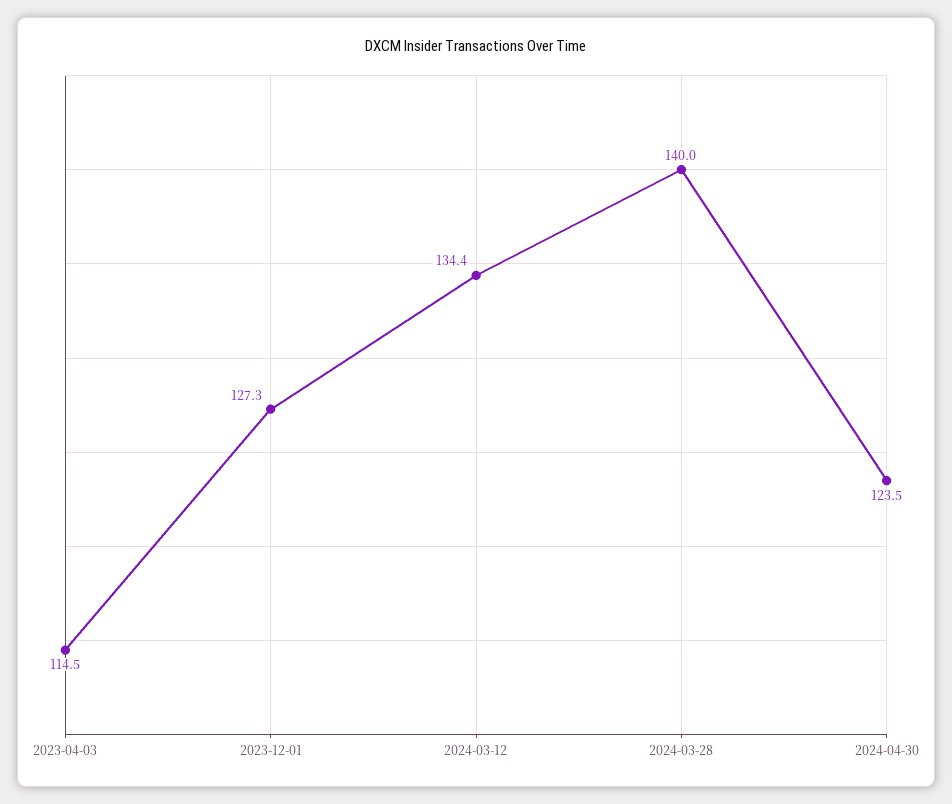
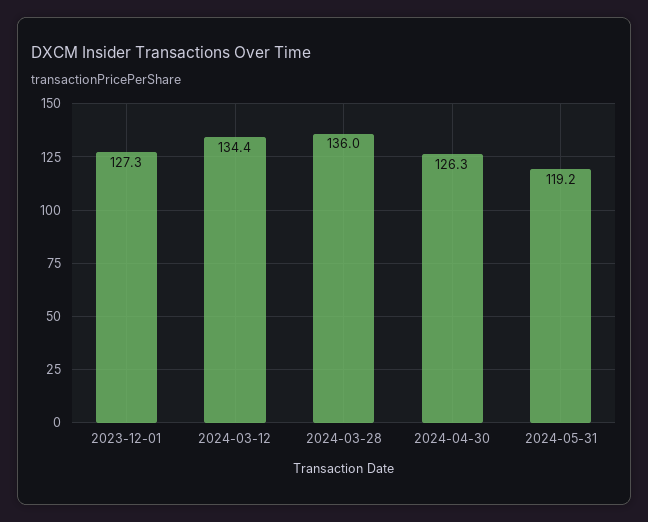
2023-04-03: 114.5 -> none
2024-03-28: 140 -> 136
2024-04-30: 123.5 -> 126.3
2024-05-31: none -> 119.2

